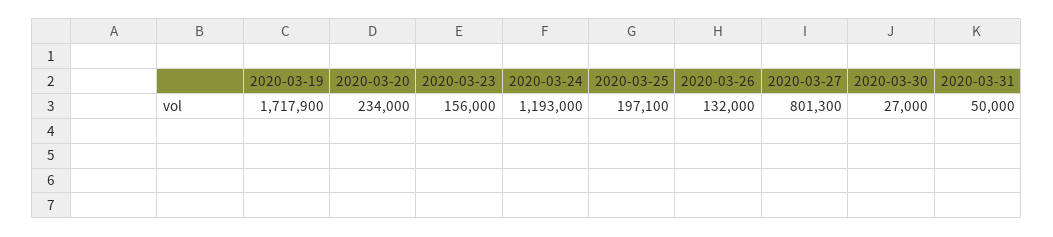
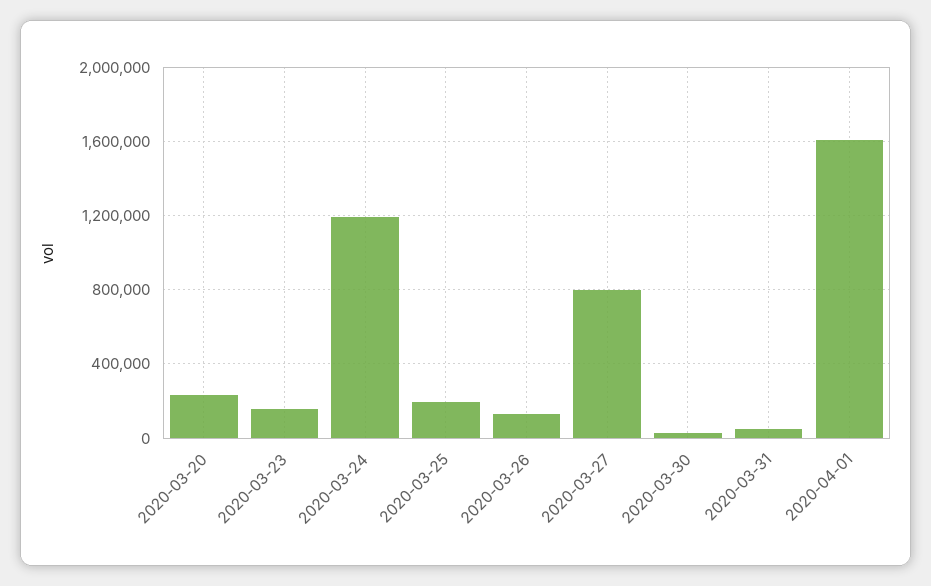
2020-03-19: 1717900 -> none
2020-04-01: none -> 1600000

